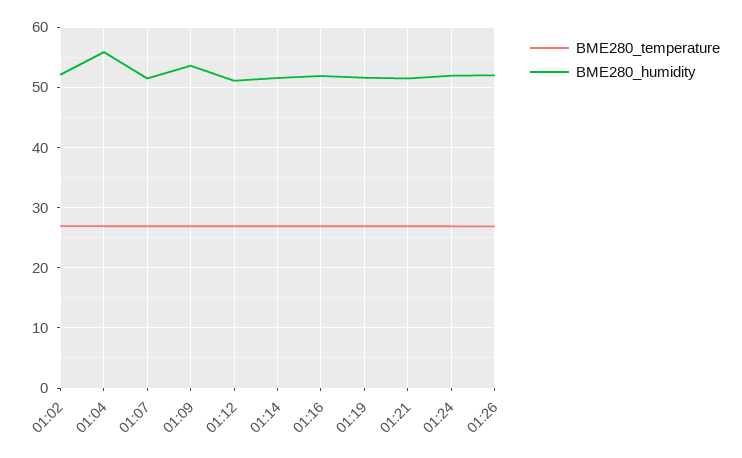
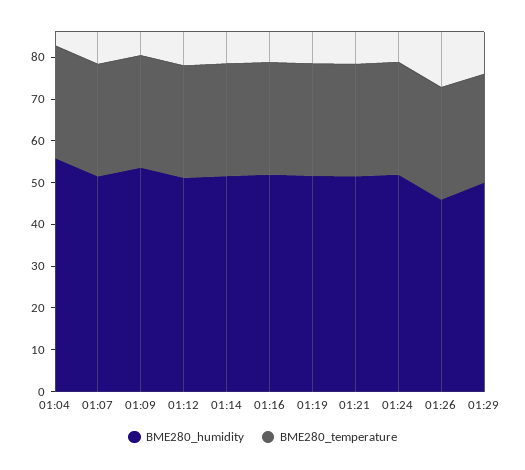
BME280_temperature, 01:02: 27 -> none
BME280_humidity, 01:02: 52 -> none
BME280_humidity, 01:26: 52 -> 46
BME280_humidity, 01:29: none -> 50
BME280_temperature, 01:29: none -> 26

